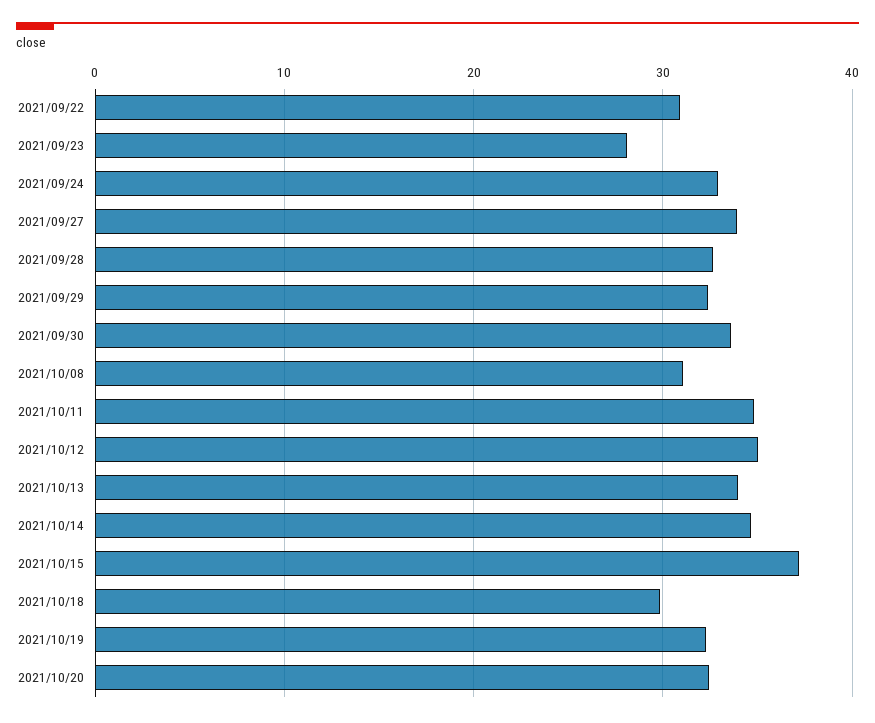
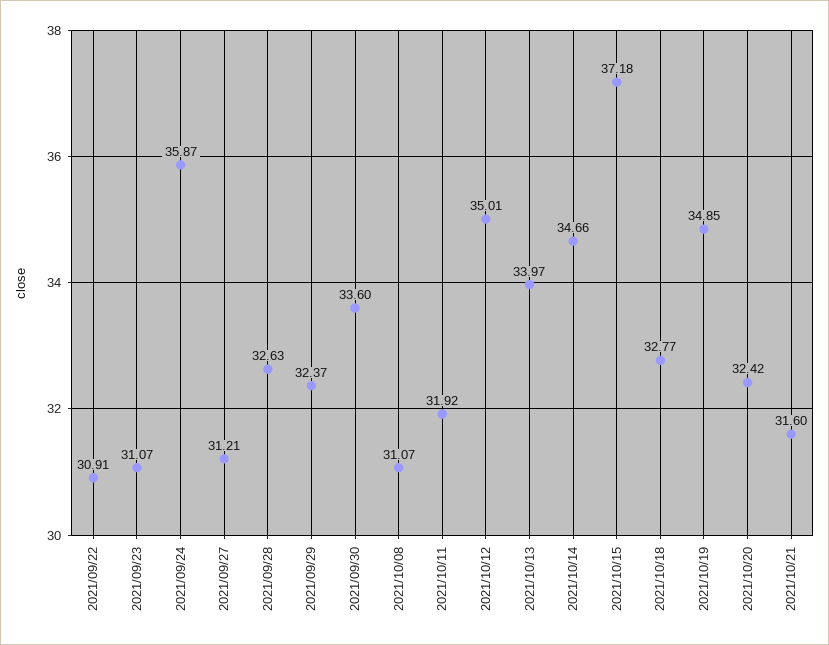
2021/09/23: 28 -> 31.07
2021/09/24: 33 -> 35.87
2021/09/27: 34 -> 31.21
2021/10/11: 35 -> 31.92
2021/10/18: 30 -> 32.77
2021/10/19: 32 -> 34.85
2021/10/21: none -> 31.6

